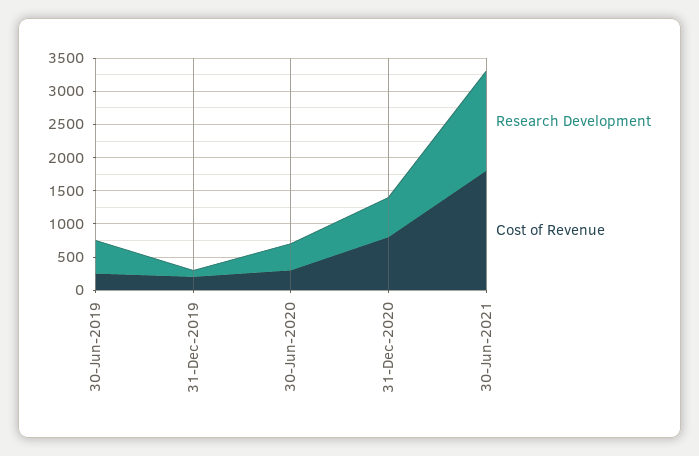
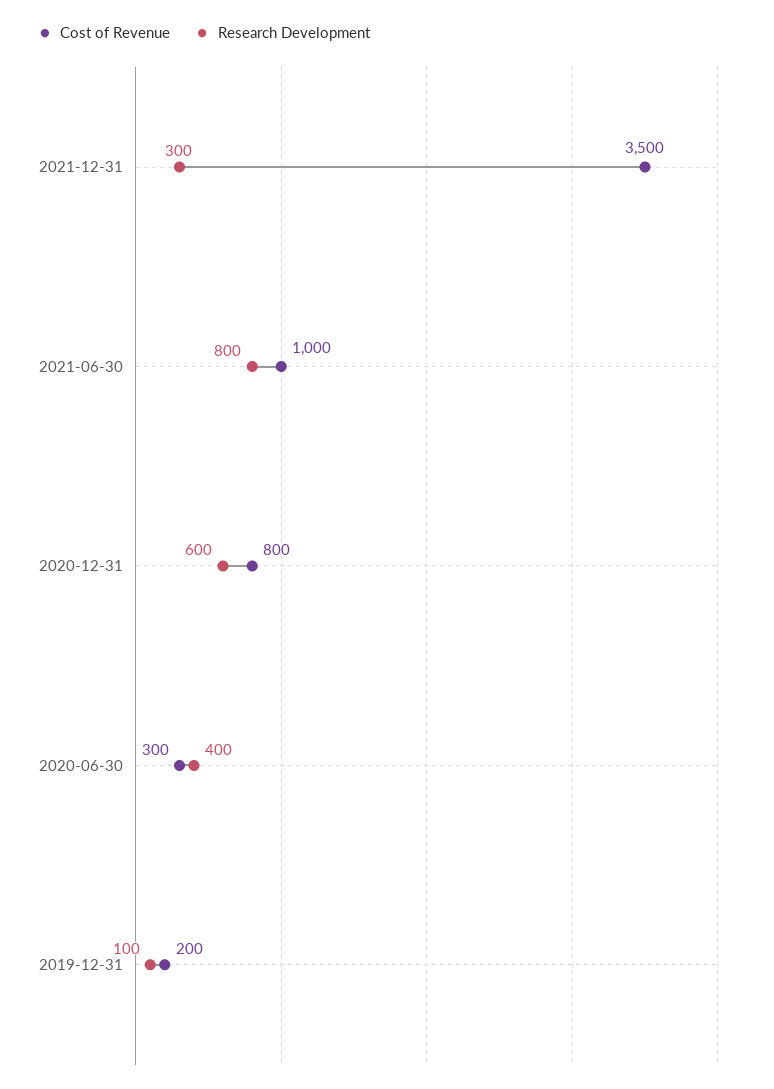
Research Development, 30-Jun-2019: 500 -> none
Cost of Revenue, 30-Jun-2019: 250 -> none
Research Development, 30-Jun-2021: 1500 -> 800
Cost of Revenue, 30-Jun-2021: 1750 -> 1000
Cost of Revenue, 2021-12-31: none -> 3500
Research Development, 2021-12-31: none -> 300

